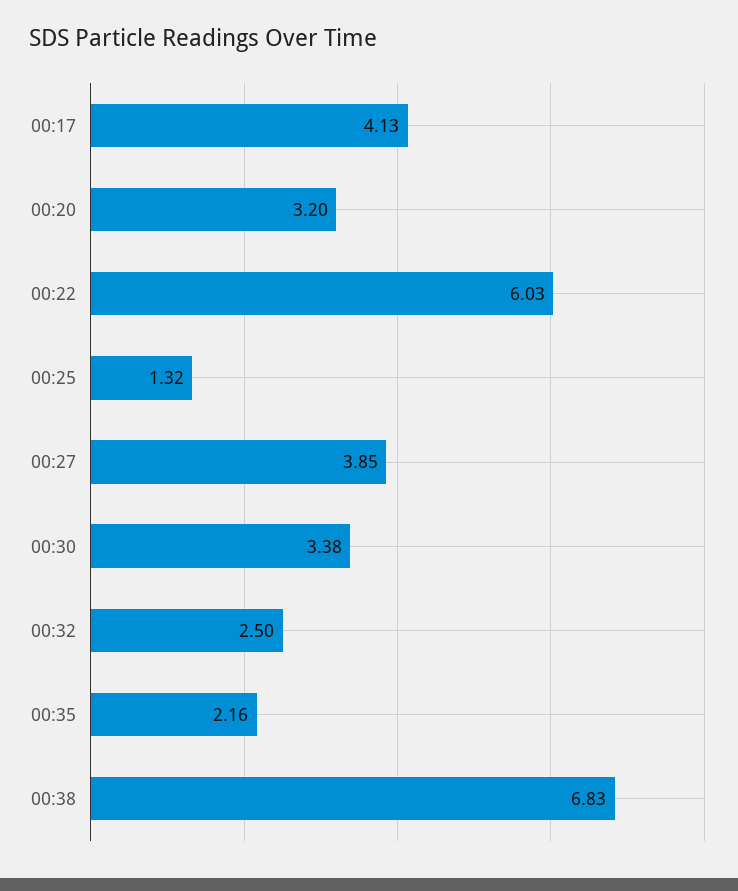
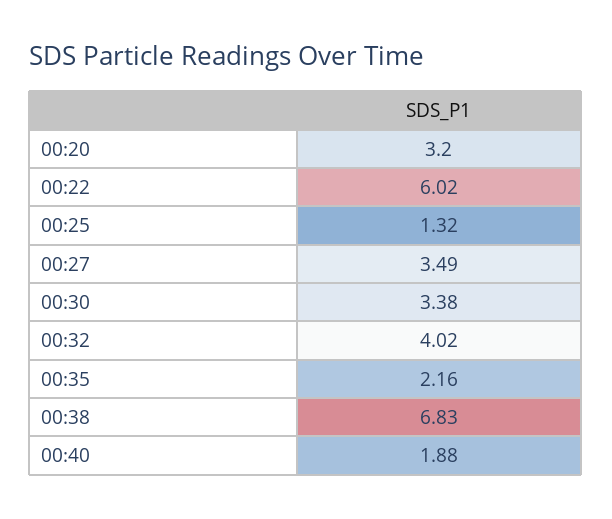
00:17: 4.13 -> none
00:22: 6.03 -> 6.02
00:27: 3.85 -> 3.49
00:32: 2.5 -> 4.02
00:40: none -> 1.88

